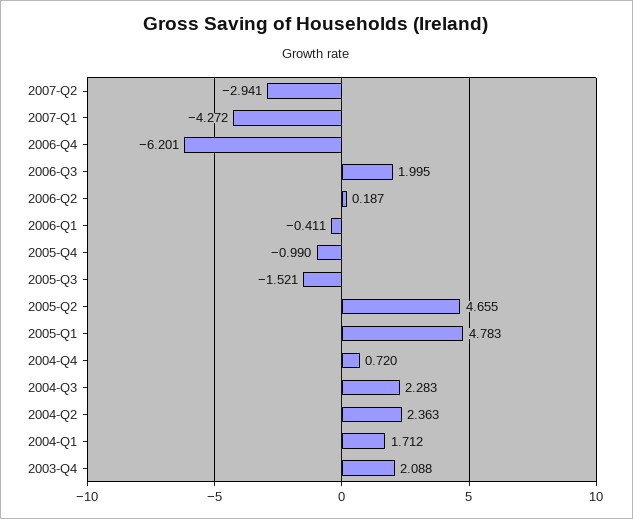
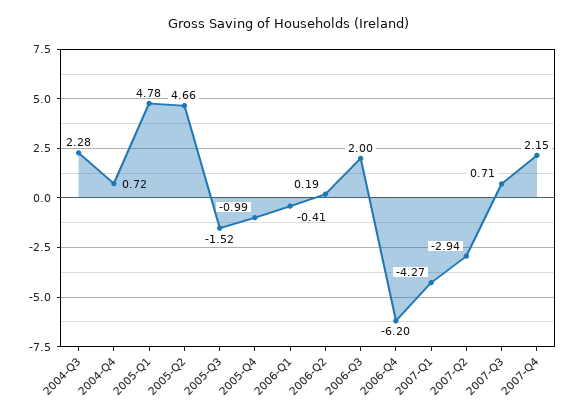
2004-Q2: 2.363 -> none
2004-Q1: 1.712 -> none
2003-Q4: 2.088 -> none
2007-Q3: none -> 0.71
2007-Q4: none -> 2.15

